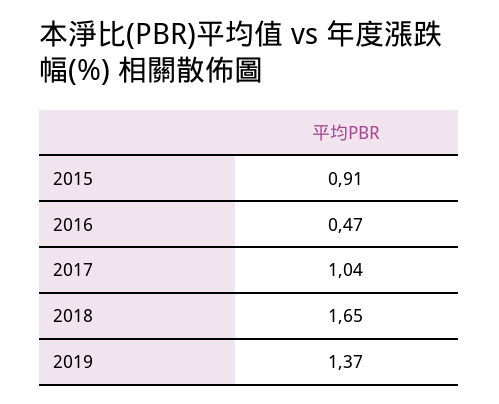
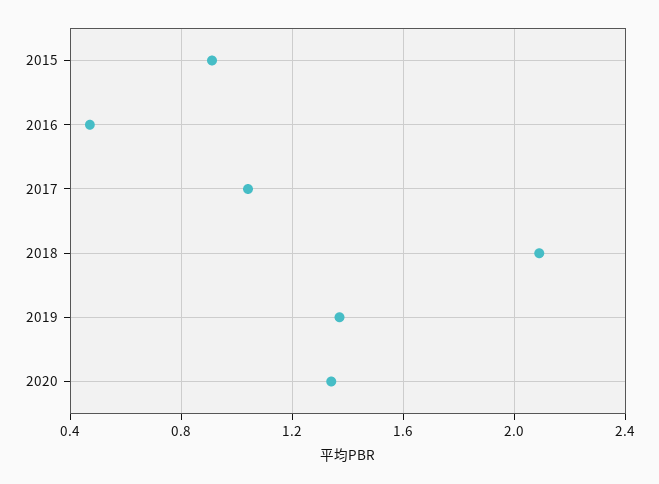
2018: 1.65 -> 2.1
2020: none -> 1.35

